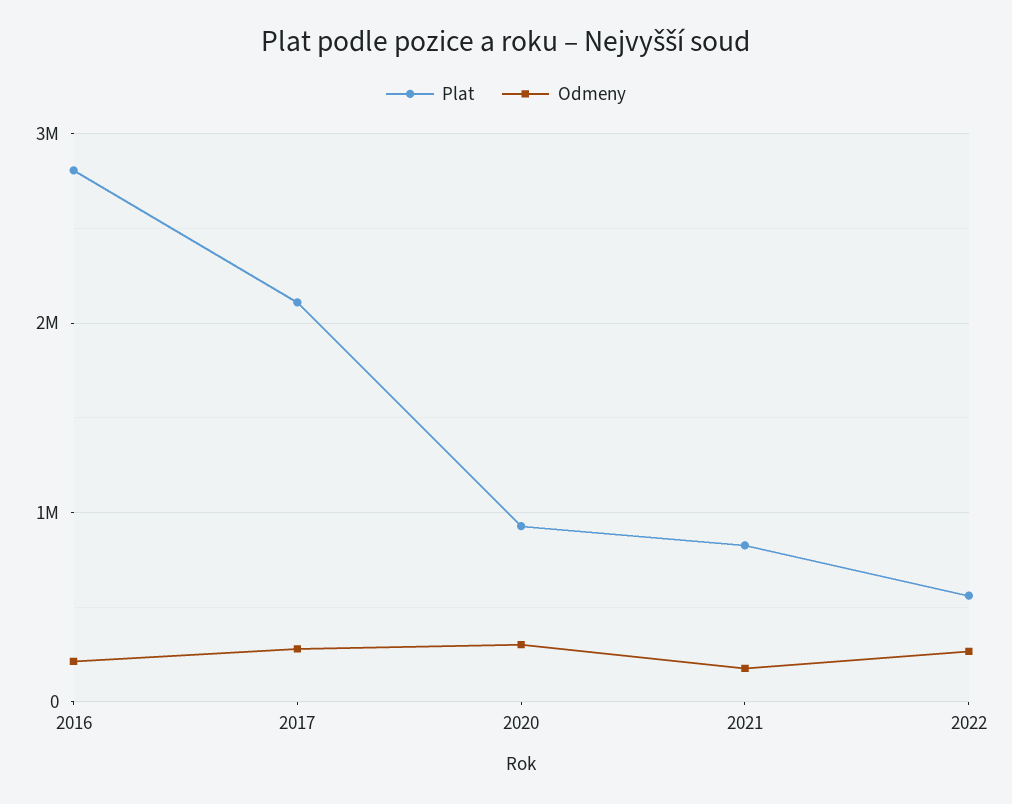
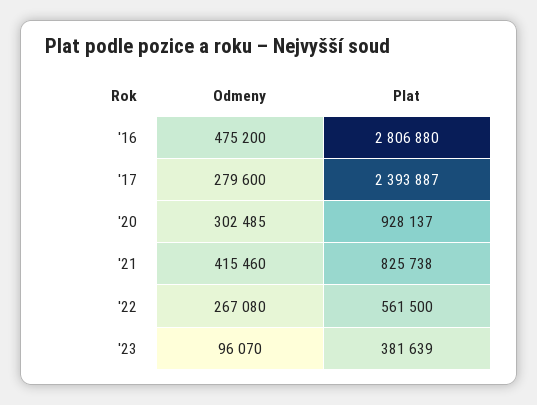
Odmeny, 2016: 200000 -> 475200
Plat, 2017: 2100000 -> 2393887
Odmeny, 2021: 200000 -> 415460
Odmeny, '23: none -> 96070
Plat, '23: none -> 381639

